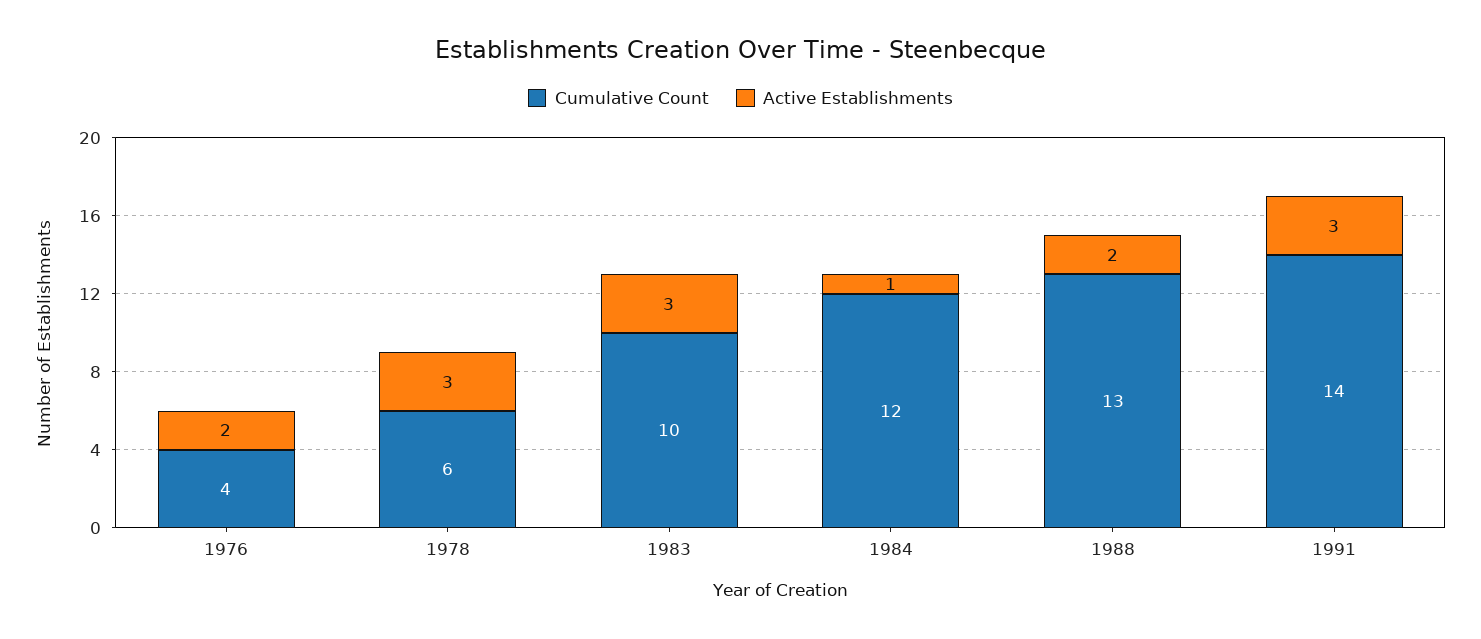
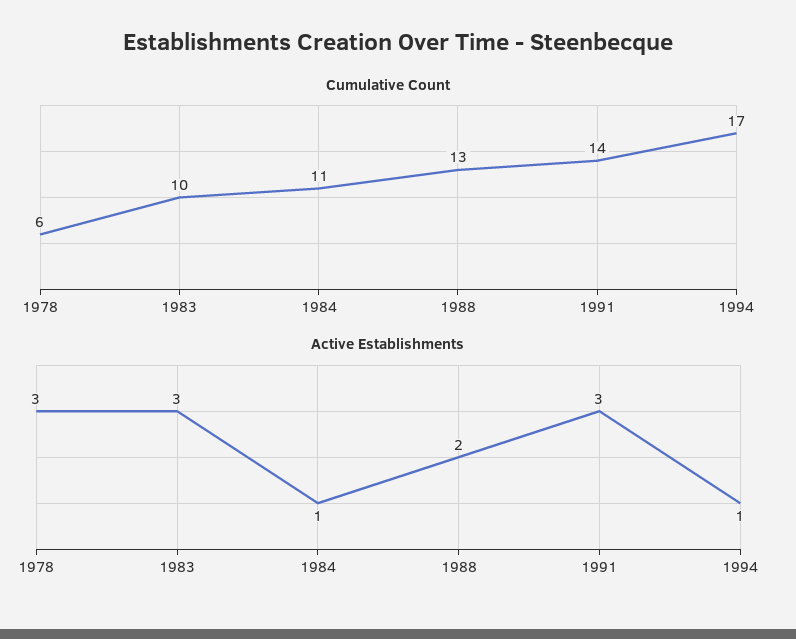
Cumulative Count, 1976: 4 -> none
Active Establishments, 1976: 2 -> none
Cumulative Count, 1984: 12 -> 11
Cumulative Count, 1994: none -> 17
Active Establishments, 1994: none -> 1

